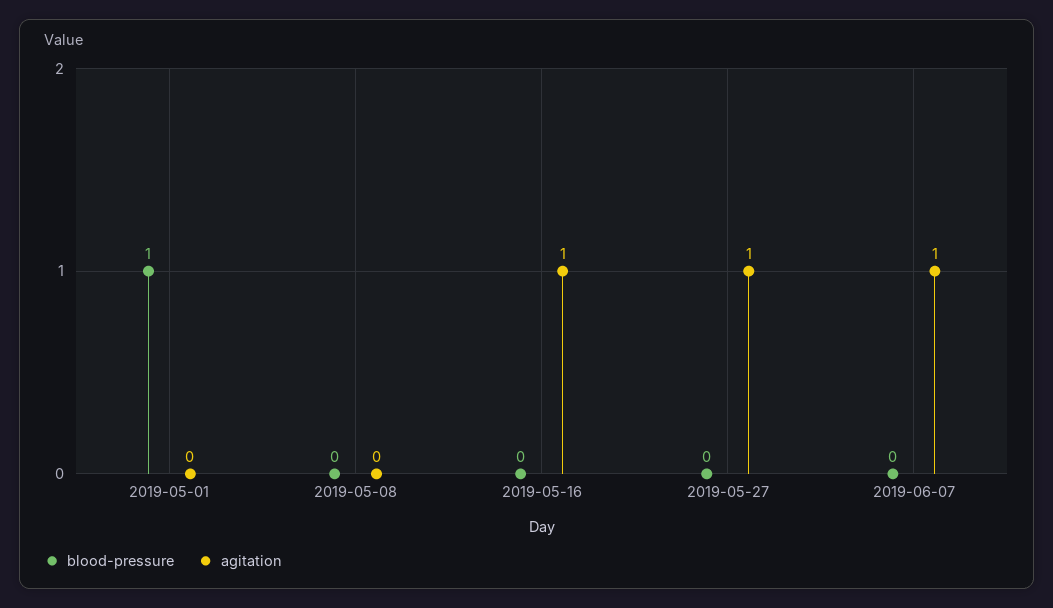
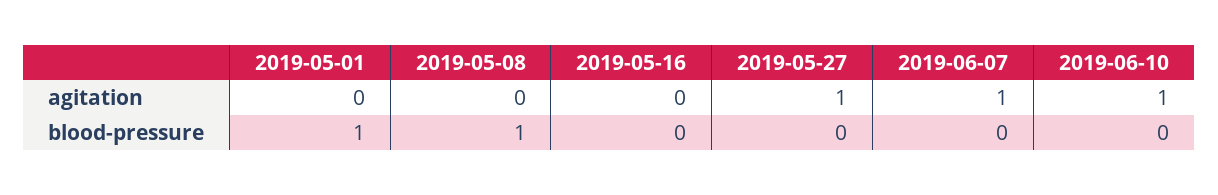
blood-pressure, 2019-05-08: 0 -> 1
agitation, 2019-05-16: 1 -> 0
agitation, 2019-06-10: none -> 1
blood-pressure, 2019-06-10: none -> 0

